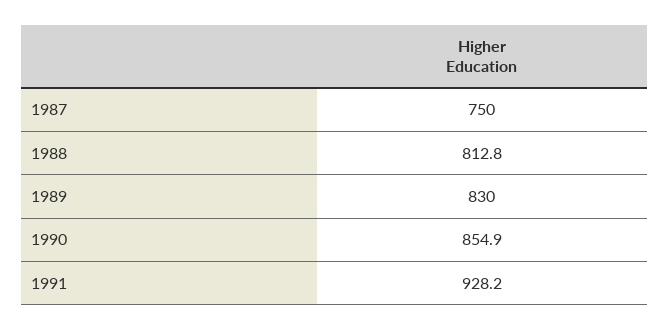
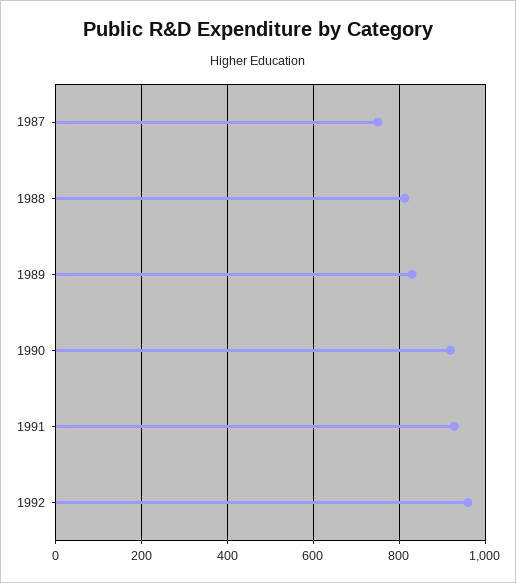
1990: 854.9 -> 920
1992: none -> 960

